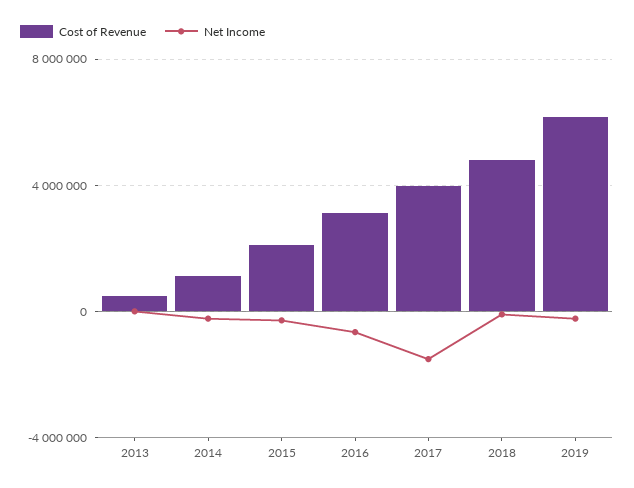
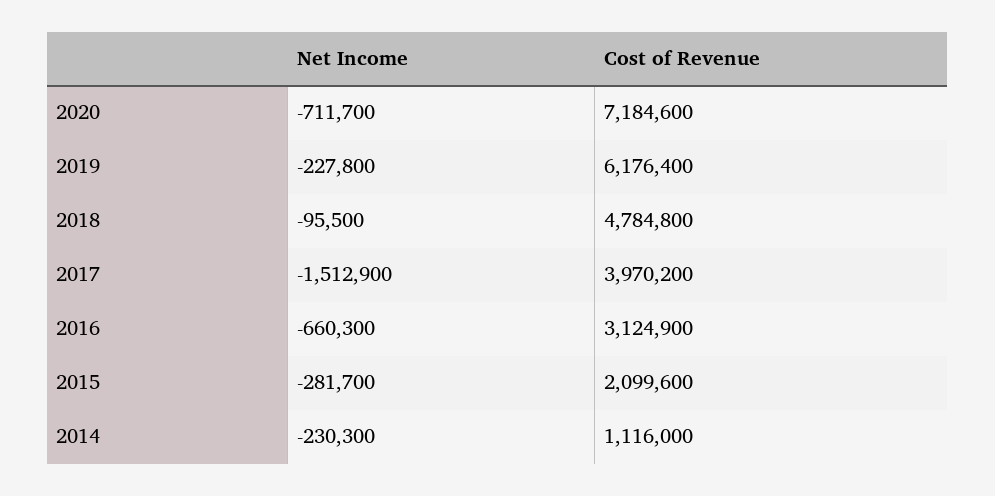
Cost of Revenue, 2013: 500000 -> none
Net Income, 2013: 0 -> none
Net Income, 2020: none -> -711700
Cost of Revenue, 2020: none -> 7184600

